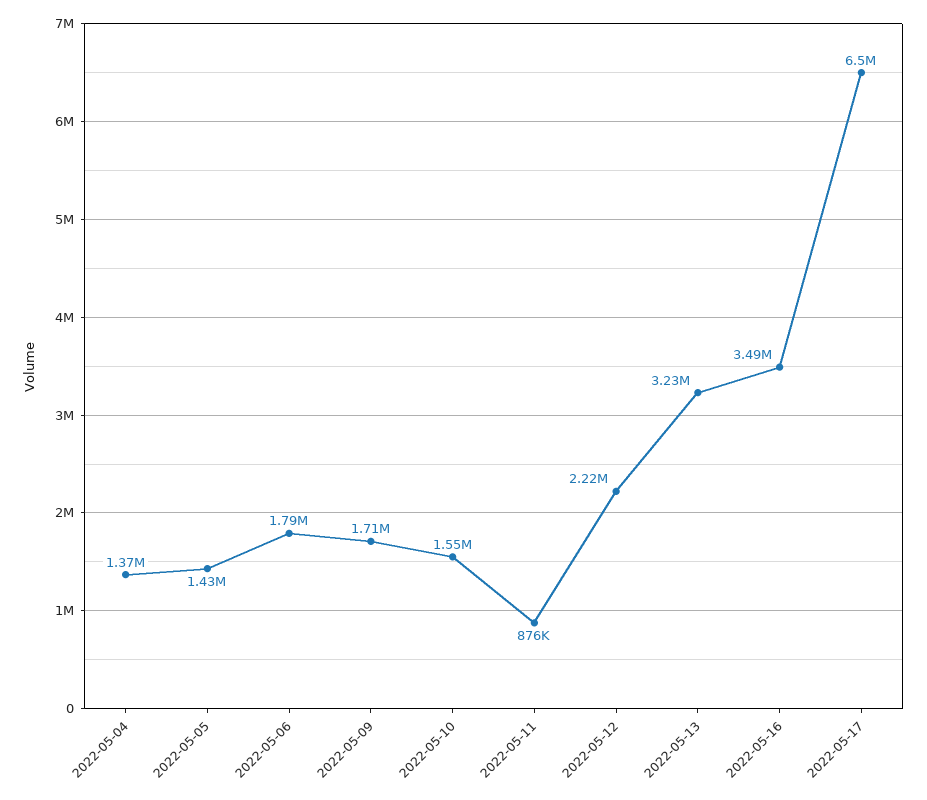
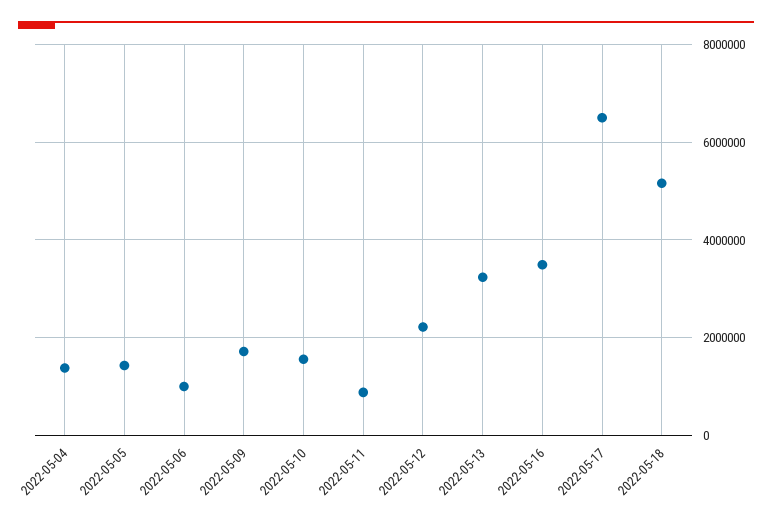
2022-05-06: 1790000 -> 1000000
2022-05-18: none -> 5200000

